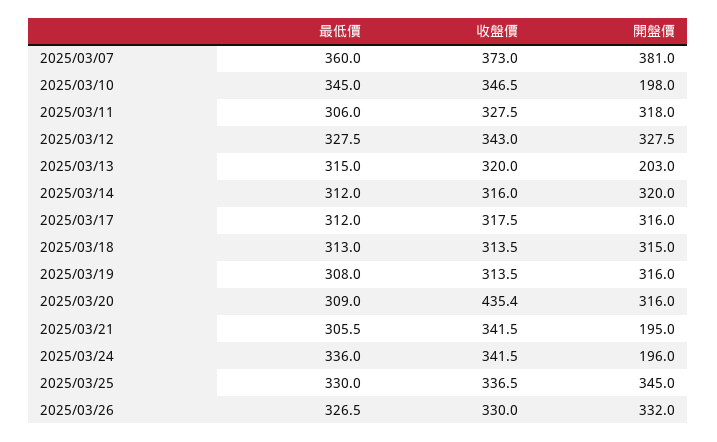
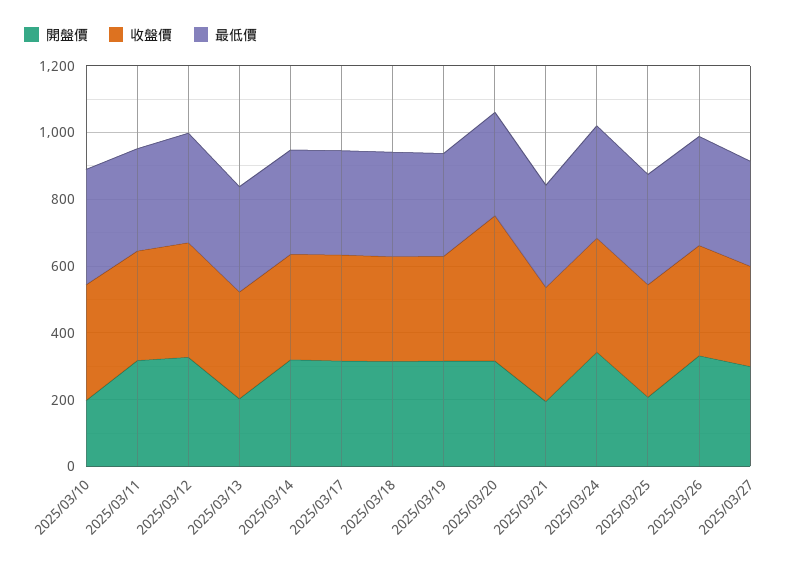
最低價, 2025/03/07: 360 -> none
收盤價, 2025/03/07: 373 -> none
開盤價, 2025/03/07: 381 -> none
開盤價, 2025/03/24: 196 -> 350
開盤價, 2025/03/25: 345 -> 200
開盤價, 2025/03/27: none -> 300
收盤價, 2025/03/27: none -> 300
最低價, 2025/03/27: none -> 300

